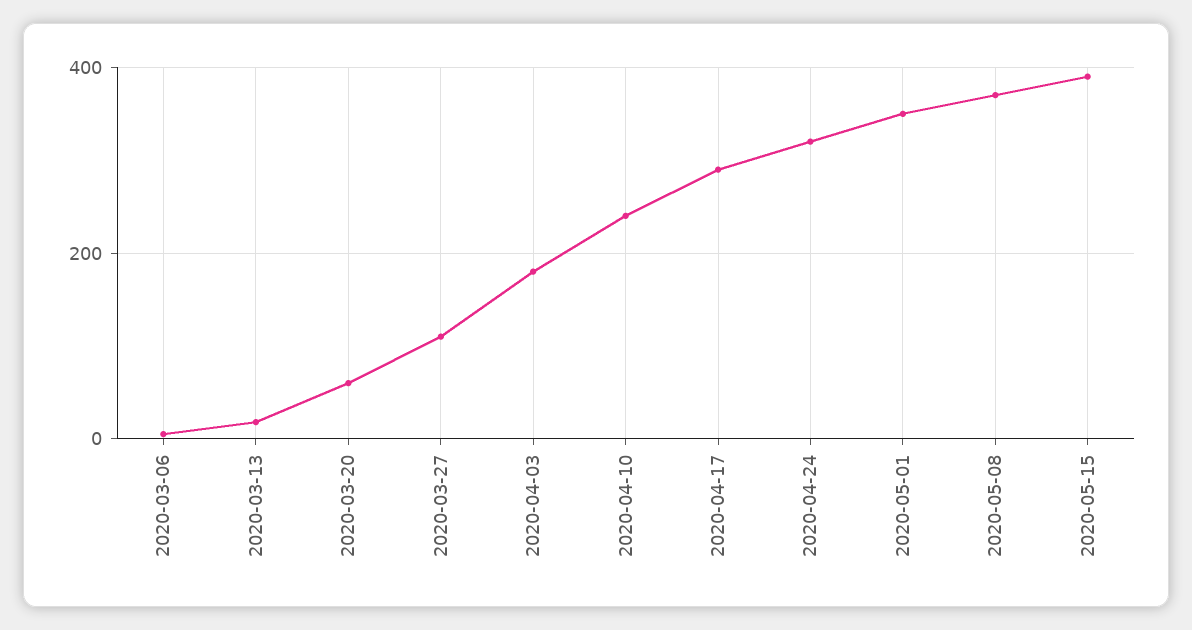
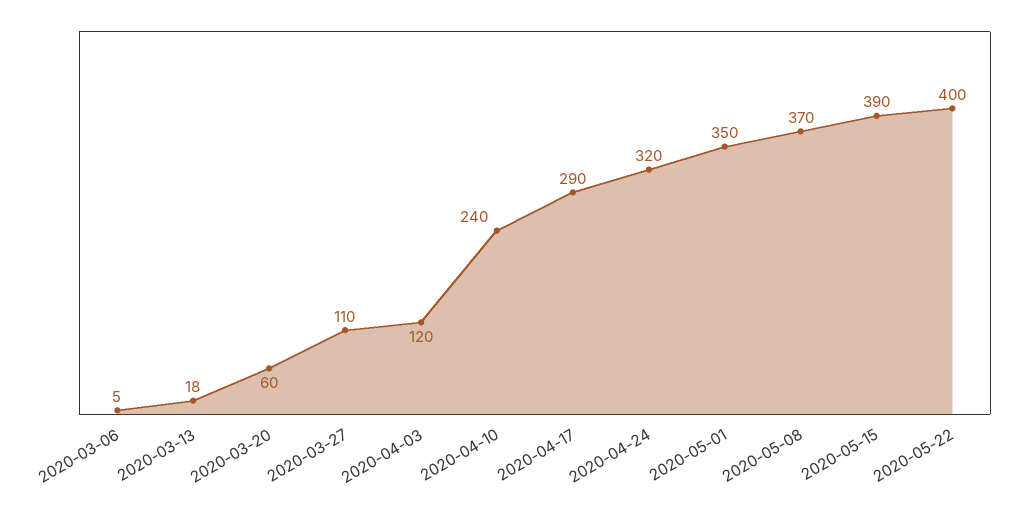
2020-04-03: 180 -> 120
2020-05-22: none -> 400

